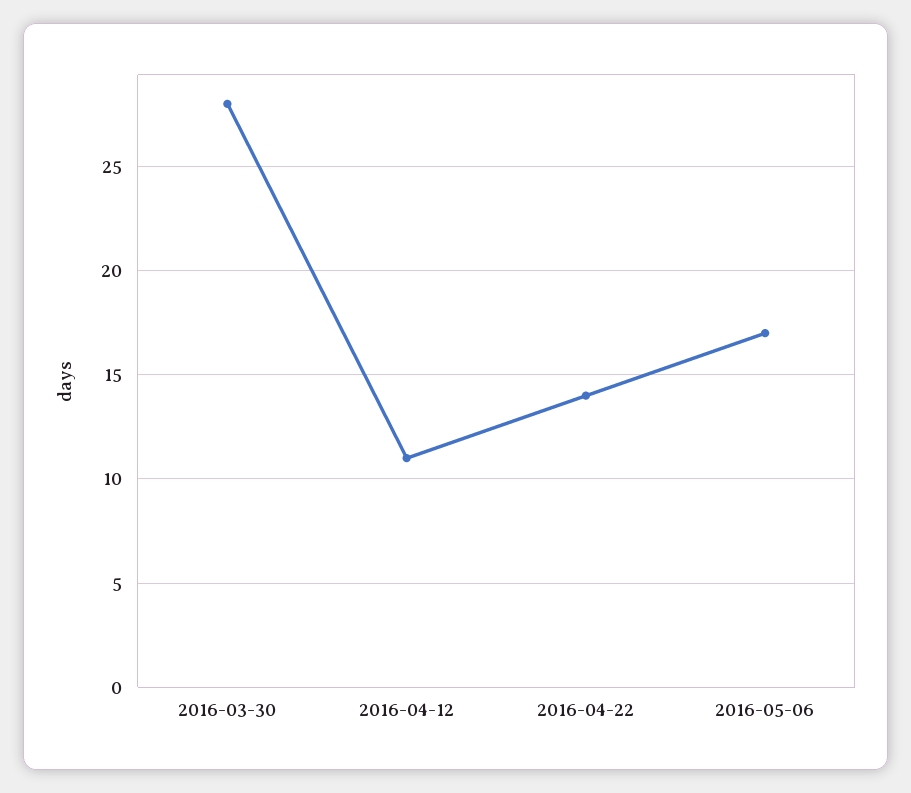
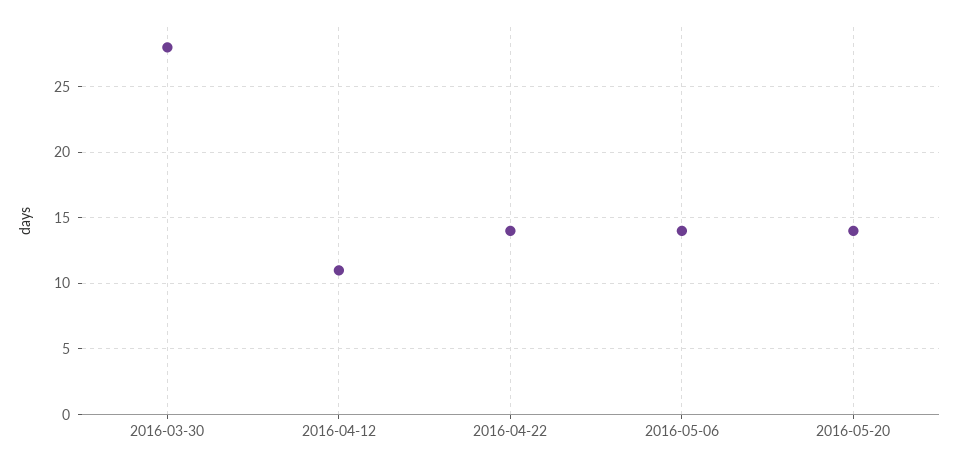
2016-05-06: 17 -> 14
2016-05-20: none -> 14

